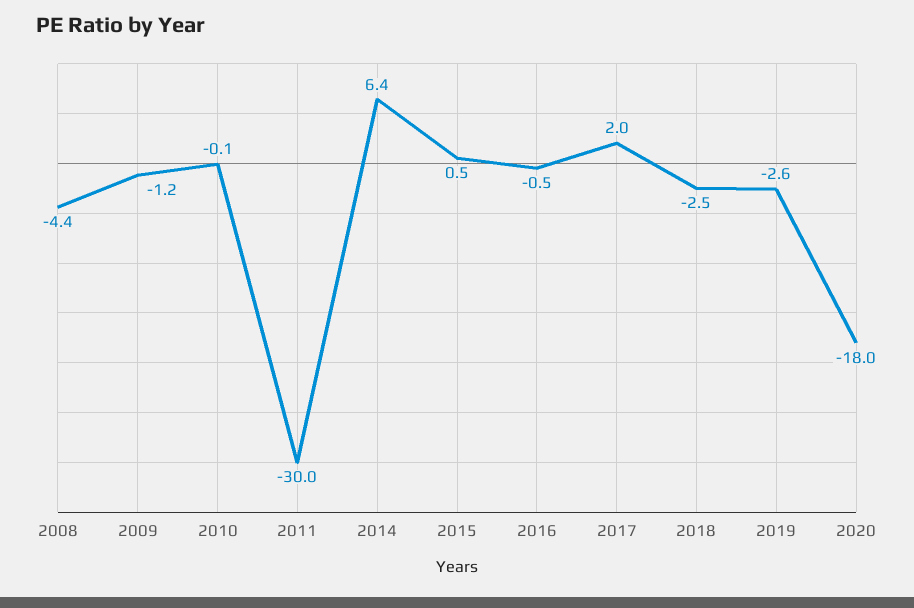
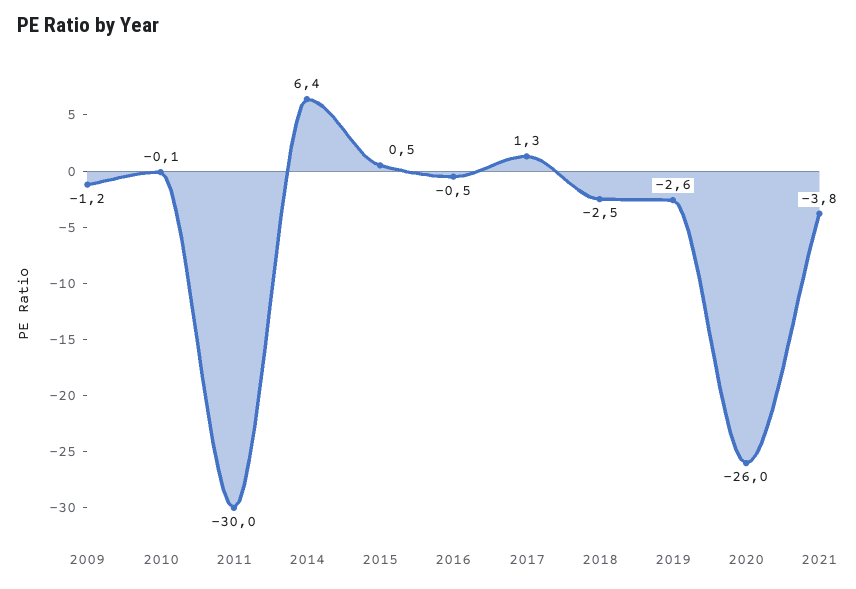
2008: -4.4 -> none
2017: 2 -> 1.3
2020: -18 -> -26
2021: none -> -3.8

